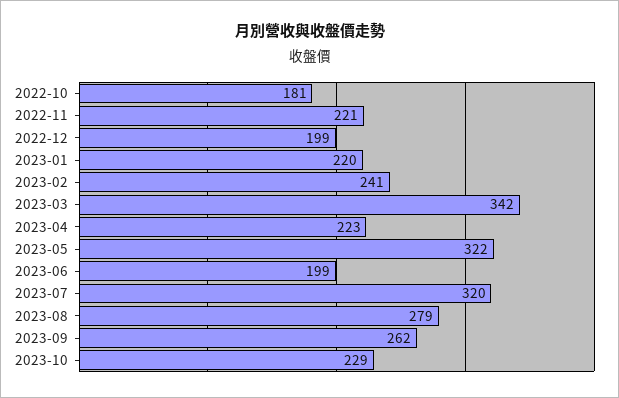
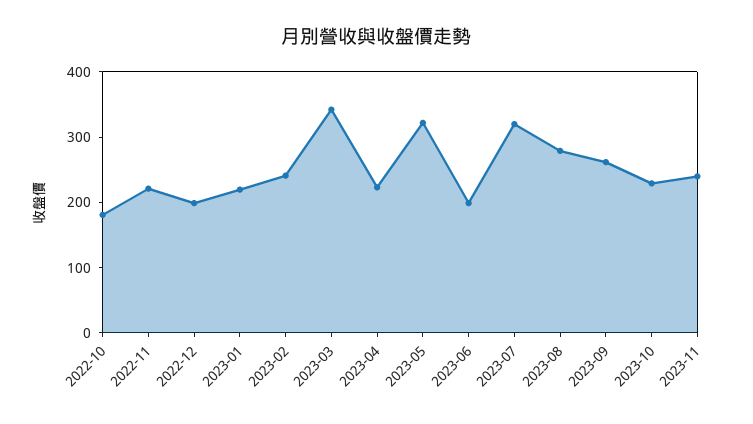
2023-11: none -> 240

